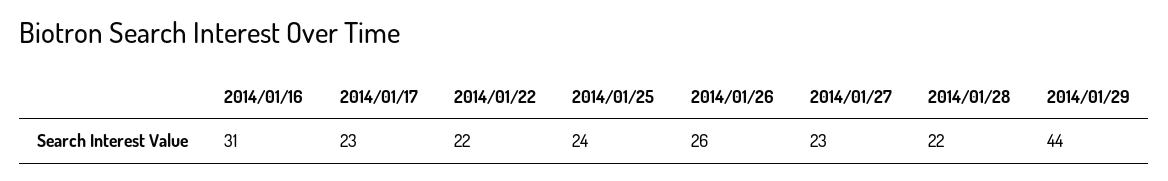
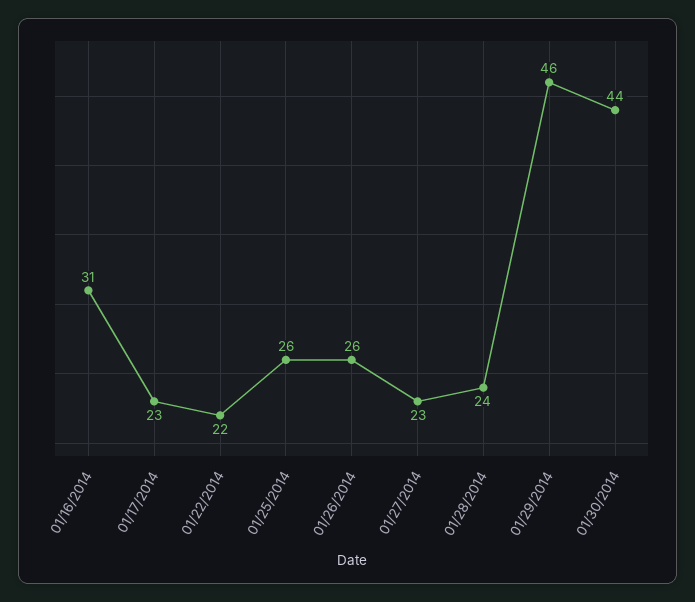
2014/01/25: 24 -> 26
2014/01/28: 22 -> 24
2014/01/29: 44 -> 46
01/30/2014: none -> 44

